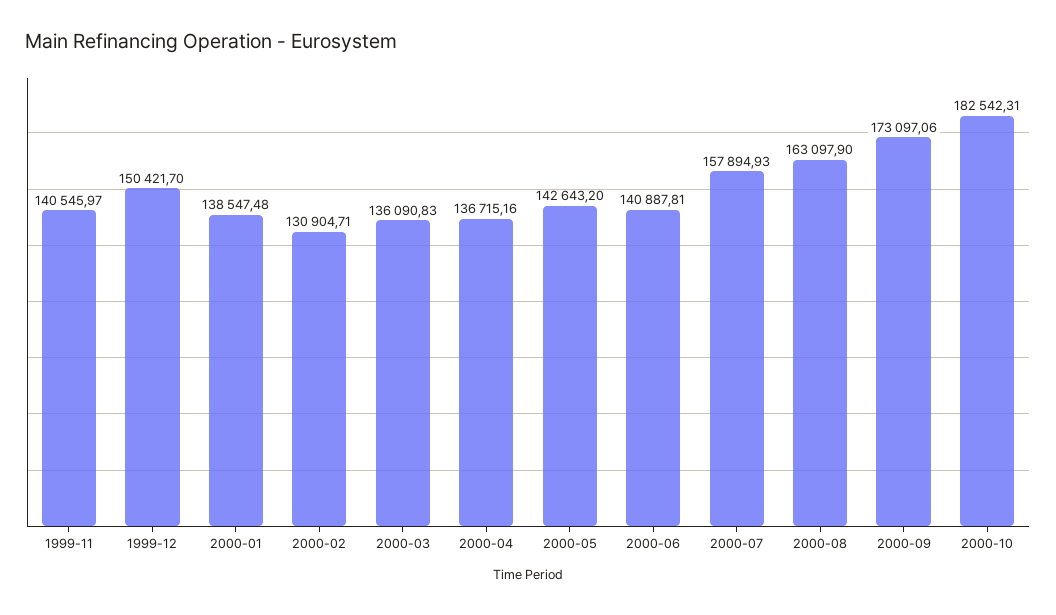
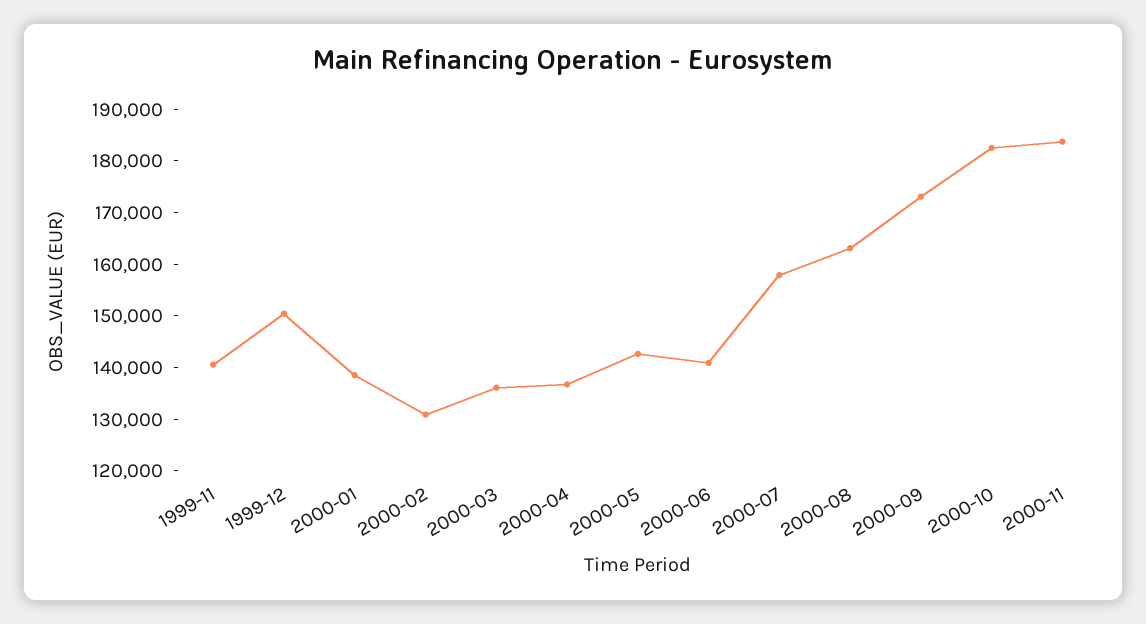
2000-11: none -> 184000

